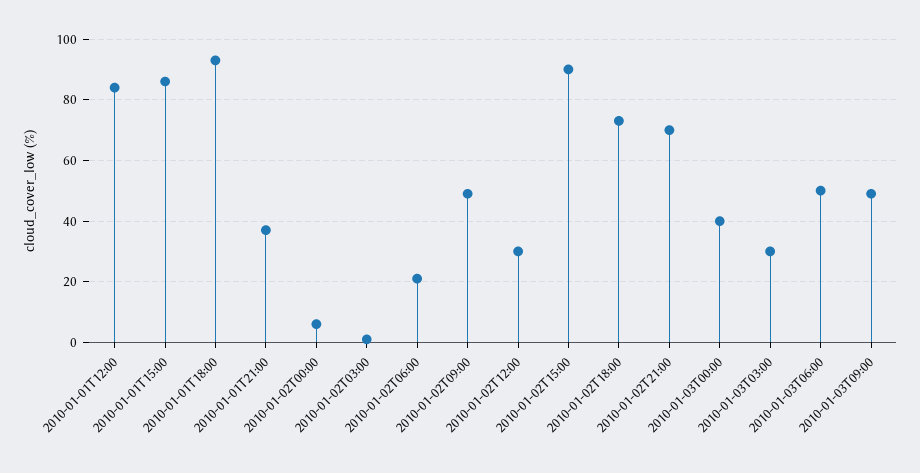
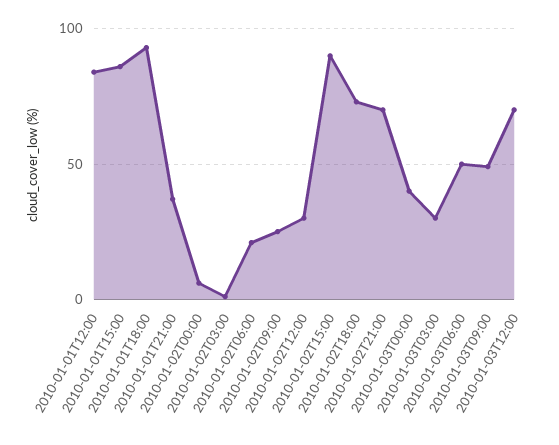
2010-01-02T09:00: 50 -> 25
2010-01-03T12:00: none -> 70

